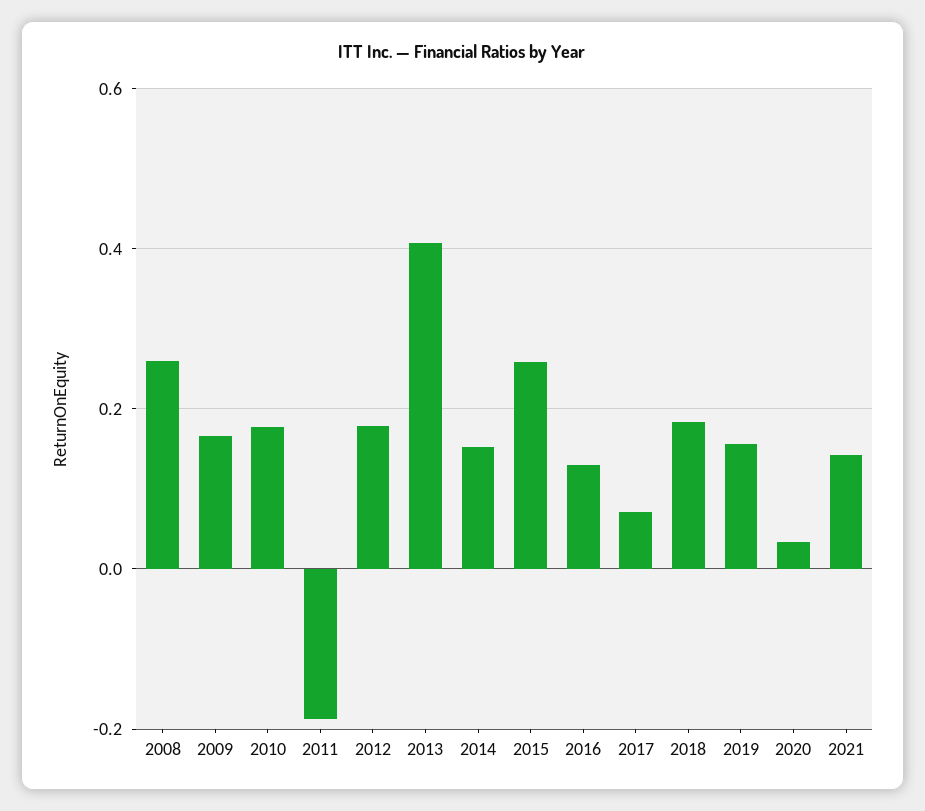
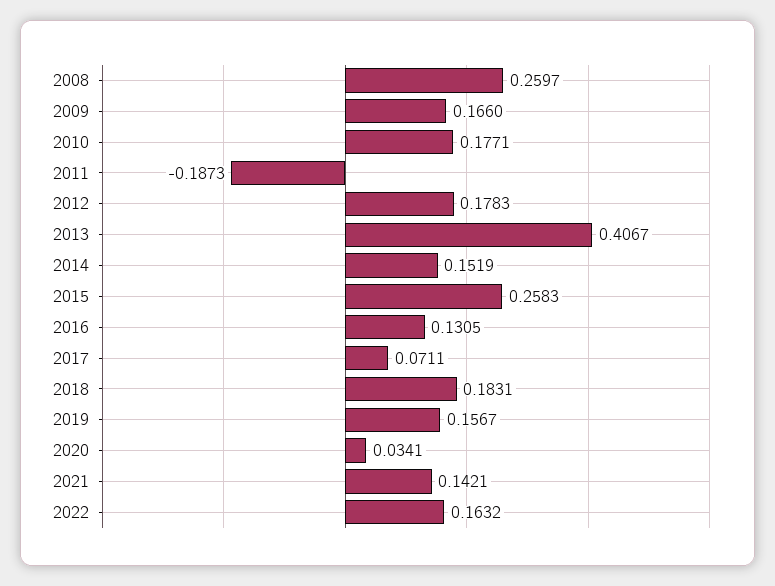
2022: none -> 0.1632

